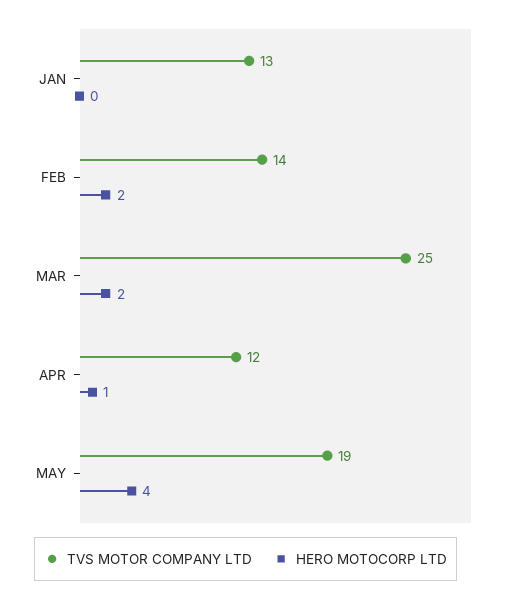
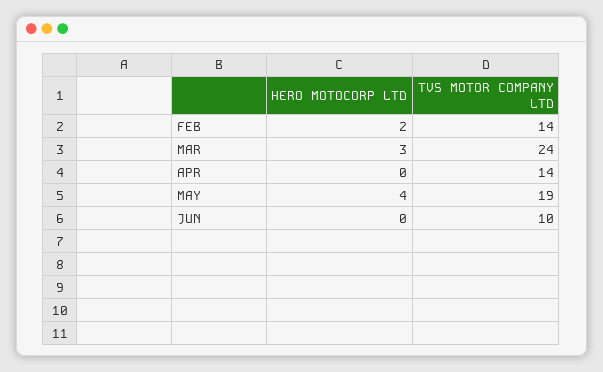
TVS MOTOR COMPANY LTD, JAN: 13 -> none
HERO MOTOCORP LTD, JAN: 0 -> none
TVS MOTOR COMPANY LTD, MAR: 25 -> 24
HERO MOTOCORP LTD, MAR: 2 -> 3
TVS MOTOR COMPANY LTD, APR: 12 -> 14
HERO MOTOCORP LTD, APR: 1 -> 0
HERO MOTOCORP LTD, JUN: none -> 0
TVS MOTOR COMPANY LTD, JUN: none -> 10

